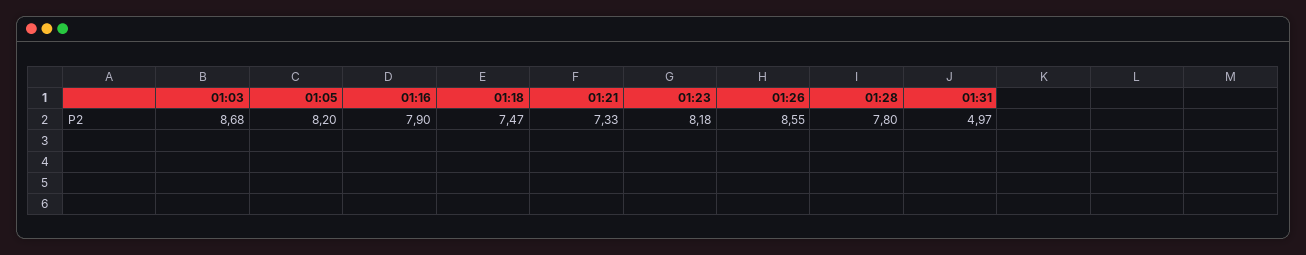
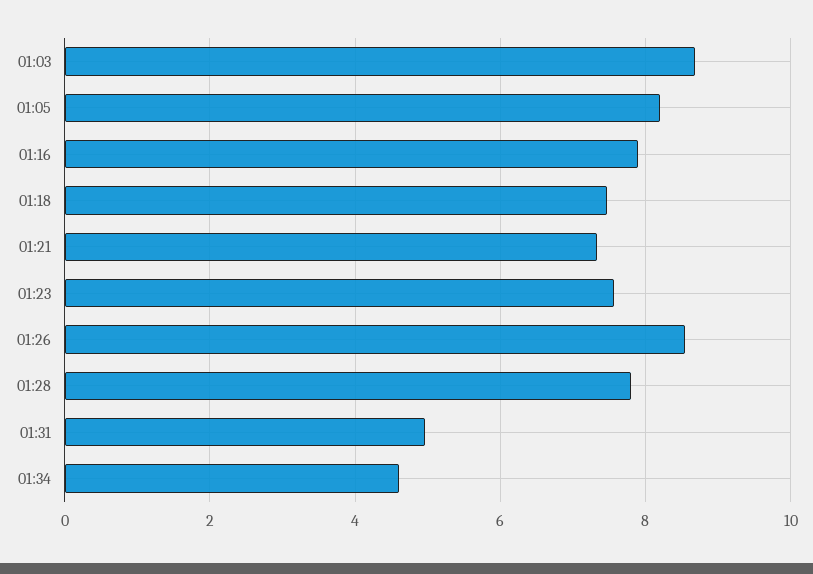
01:23: 8.18 -> 7.6
01:34: none -> 4.6

